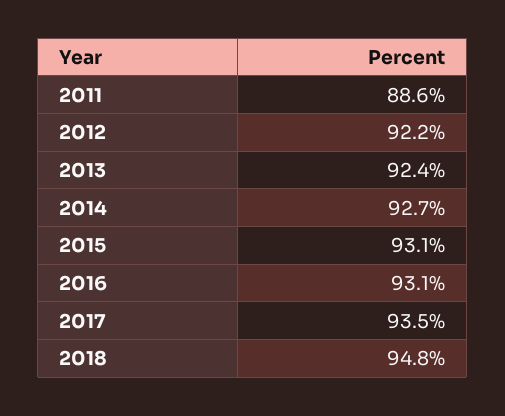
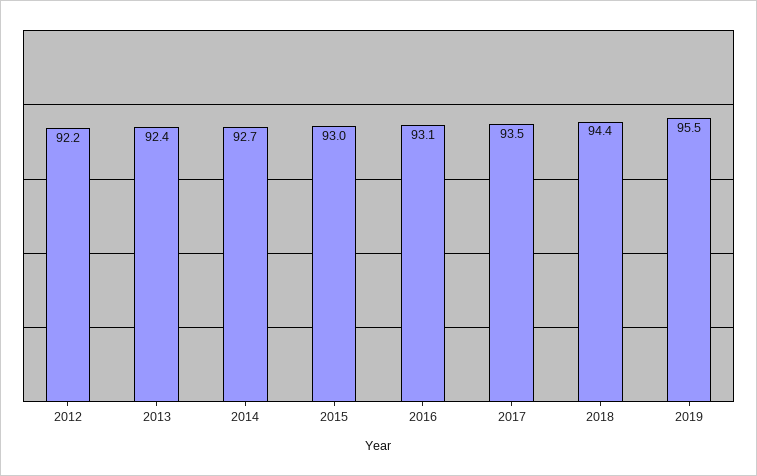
2011: 88.6 -> none
2015: 93.1 -> 93
2018: 94.8 -> 94.4
2019: none -> 95.5

